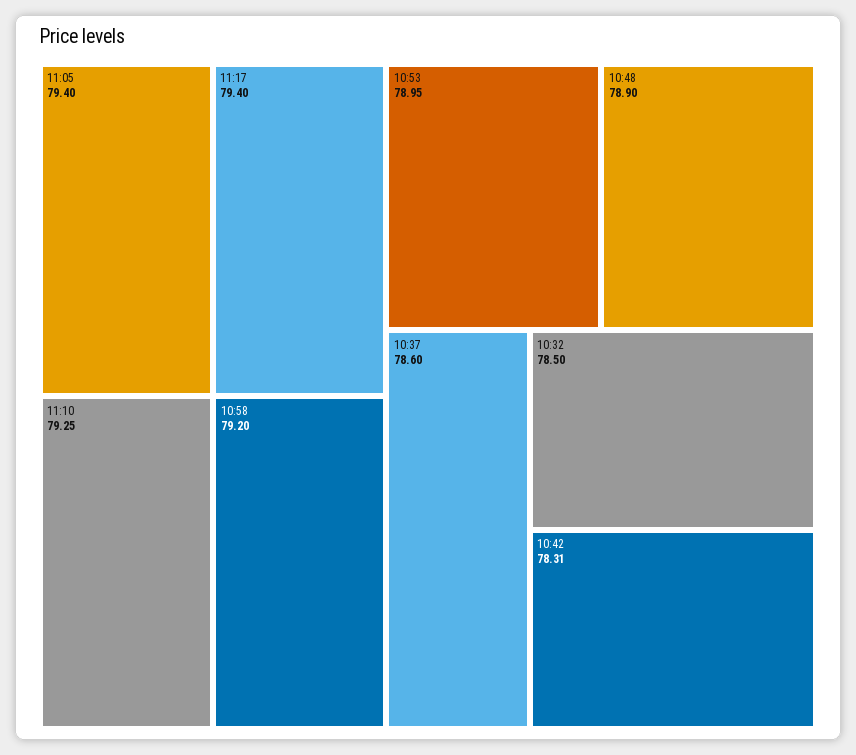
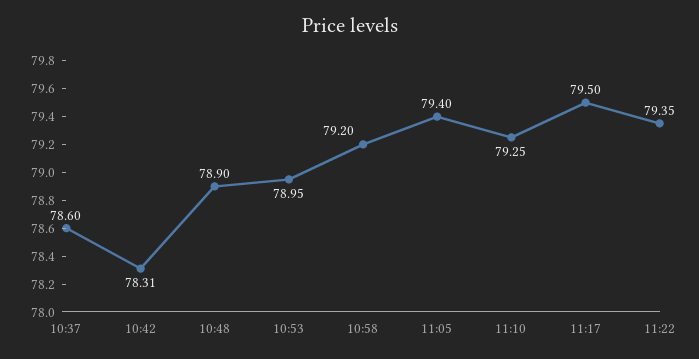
11:17: 79.4 -> 79.5
10:32: 78.5 -> none
11:22: none -> 79.35

